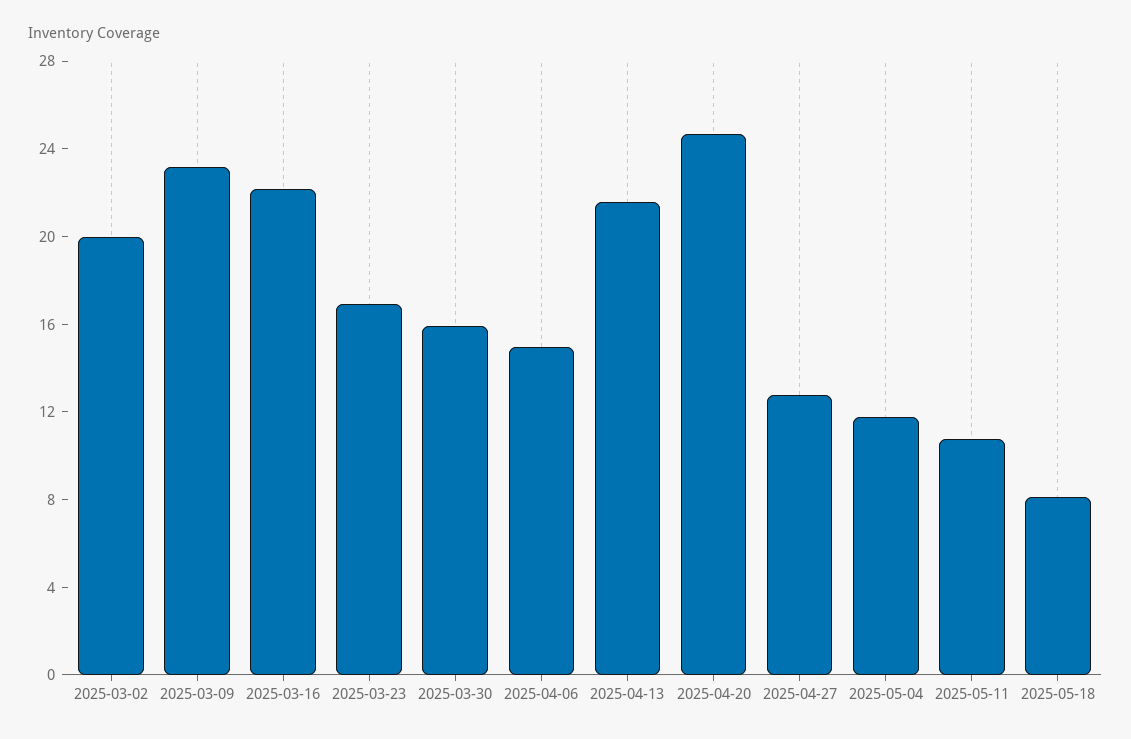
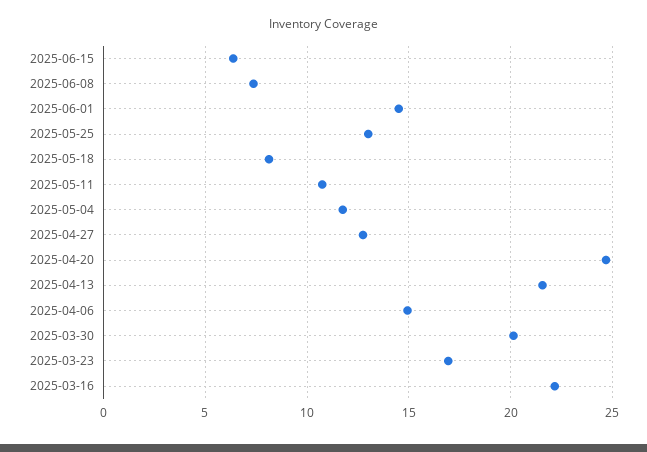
2025-03-02: 20 -> none
2025-03-09: 23 -> none
2025-03-30: 16 -> 20
2025-06-15: none -> 6.5
2025-06-08: none -> 7.5
2025-06-01: none -> 14.5
2025-05-25: none -> 13

